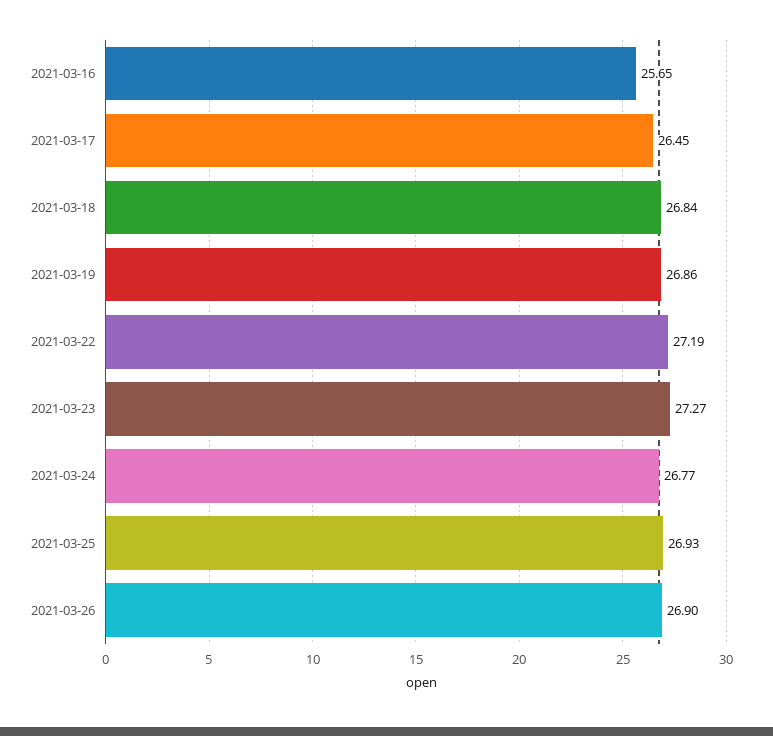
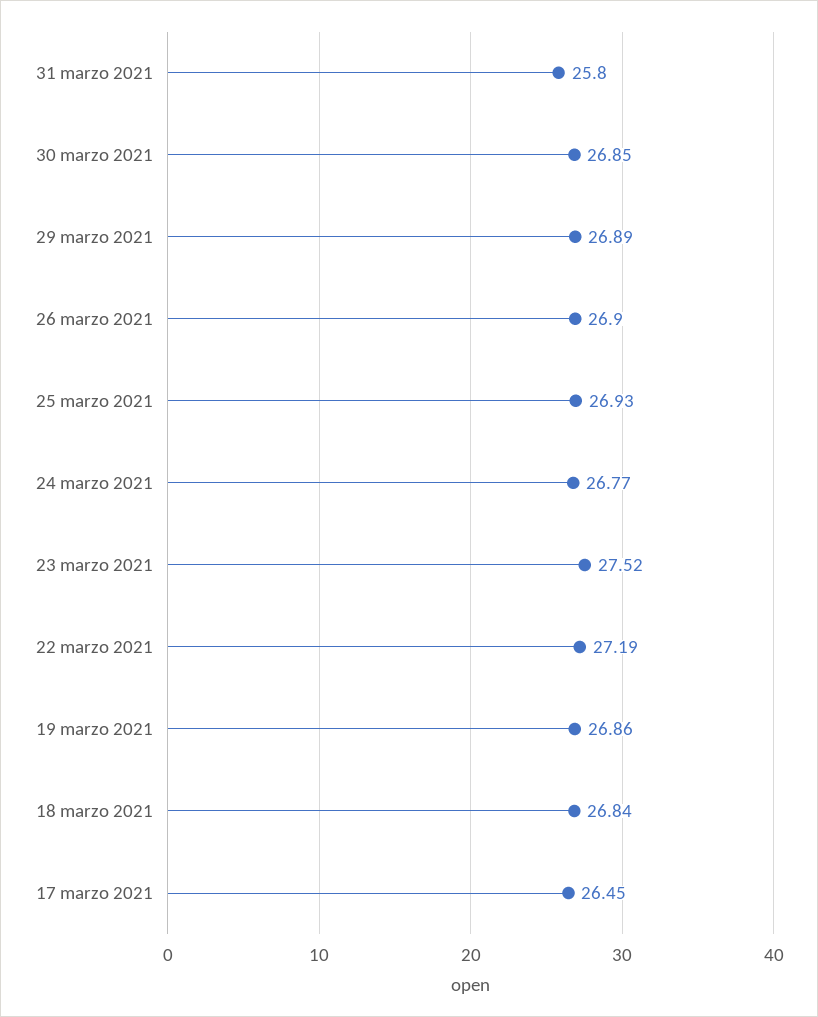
2021-03-16: 25.65 -> none
2021-03-23: 27.27 -> 27.52
31 marzo 2021: none -> 25.8
30 marzo 2021: none -> 26.85
29 marzo 2021: none -> 26.89

